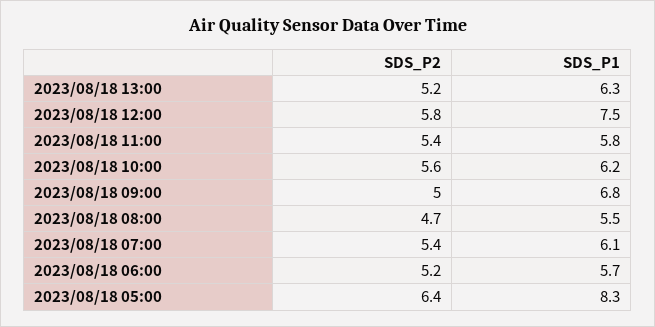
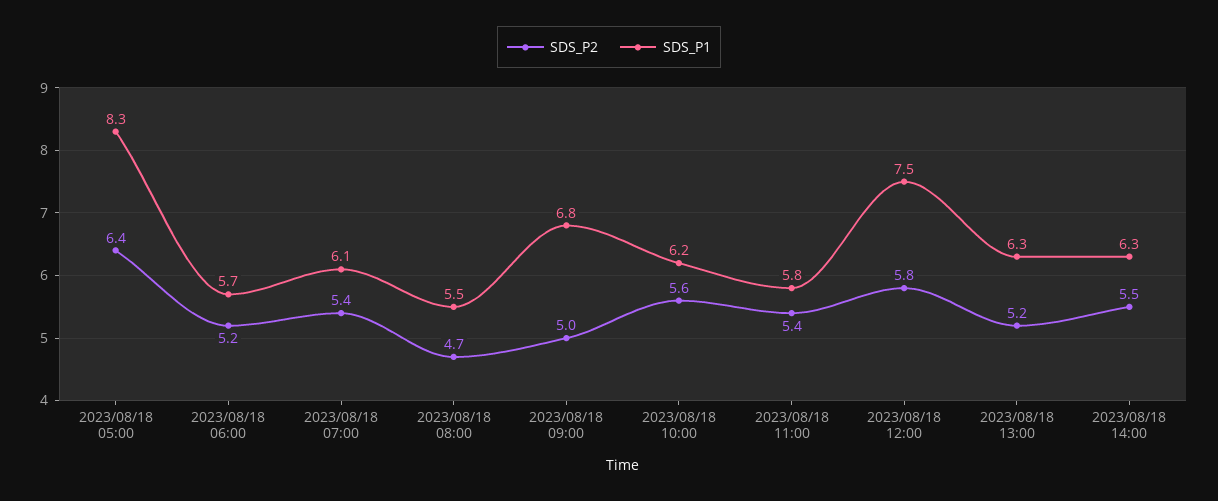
SDS_P2, 2023/08/18 14:00: none -> 5.5
SDS_P1, 2023/08/18 14:00: none -> 6.3

